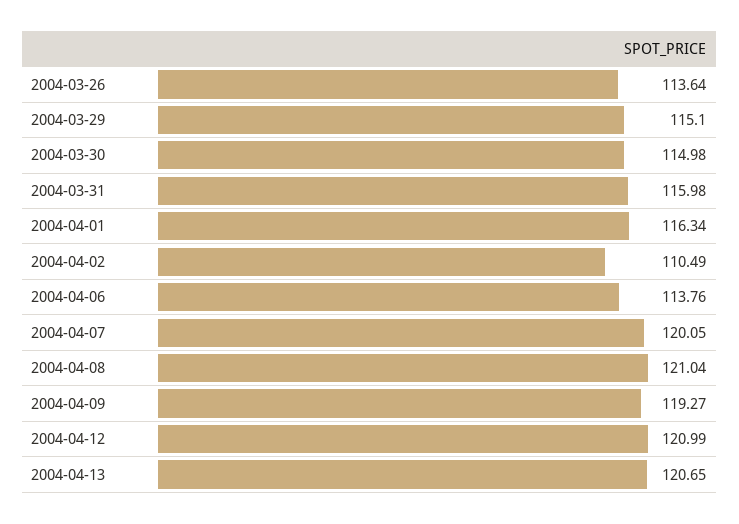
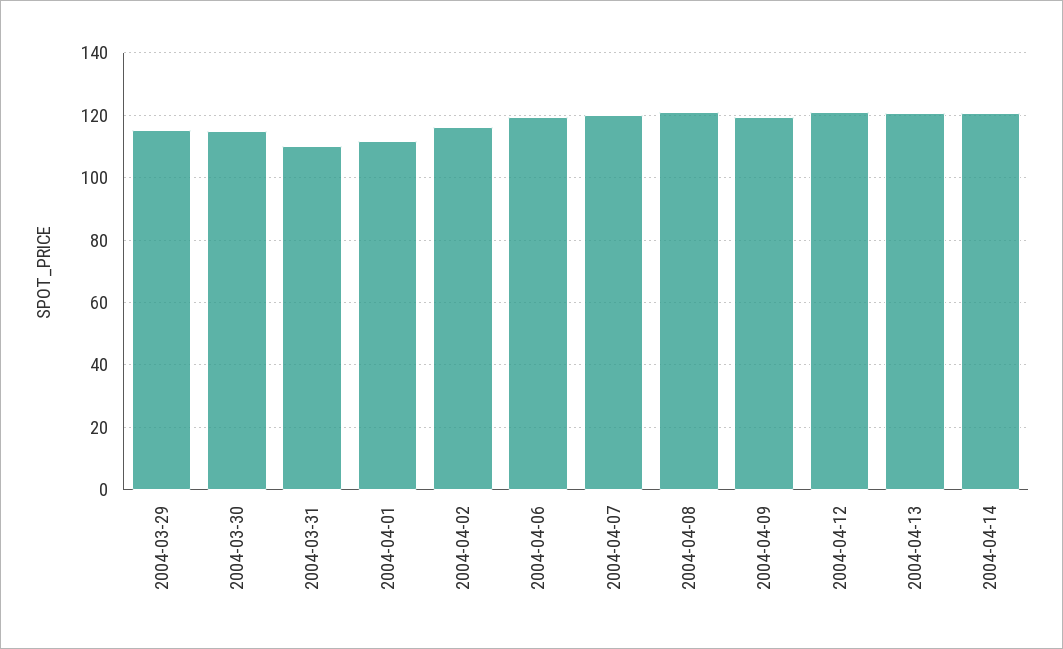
2004-03-26: 113.64 -> none
2004-03-31: 115.98 -> 110
2004-04-01: 116.34 -> 112
2004-04-02: 110.49 -> 116
2004-04-06: 113.76 -> 120
2004-04-14: none -> 120

